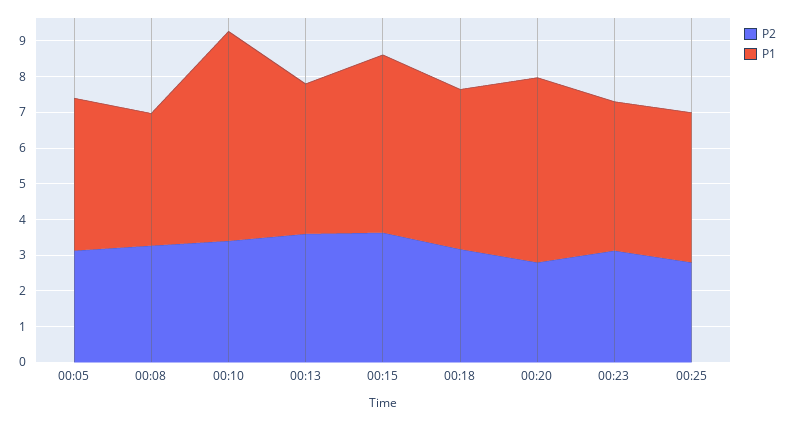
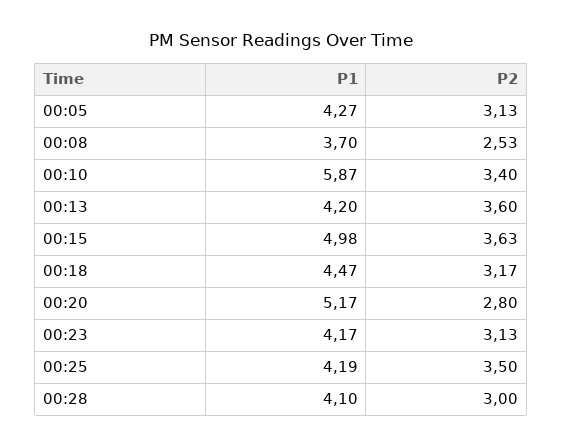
P2, 00:08: 3.25 -> 2.53
P2, 00:25: 2.75 -> 3.5
P1, 00:28: none -> 4.1
P2, 00:28: none -> 3

